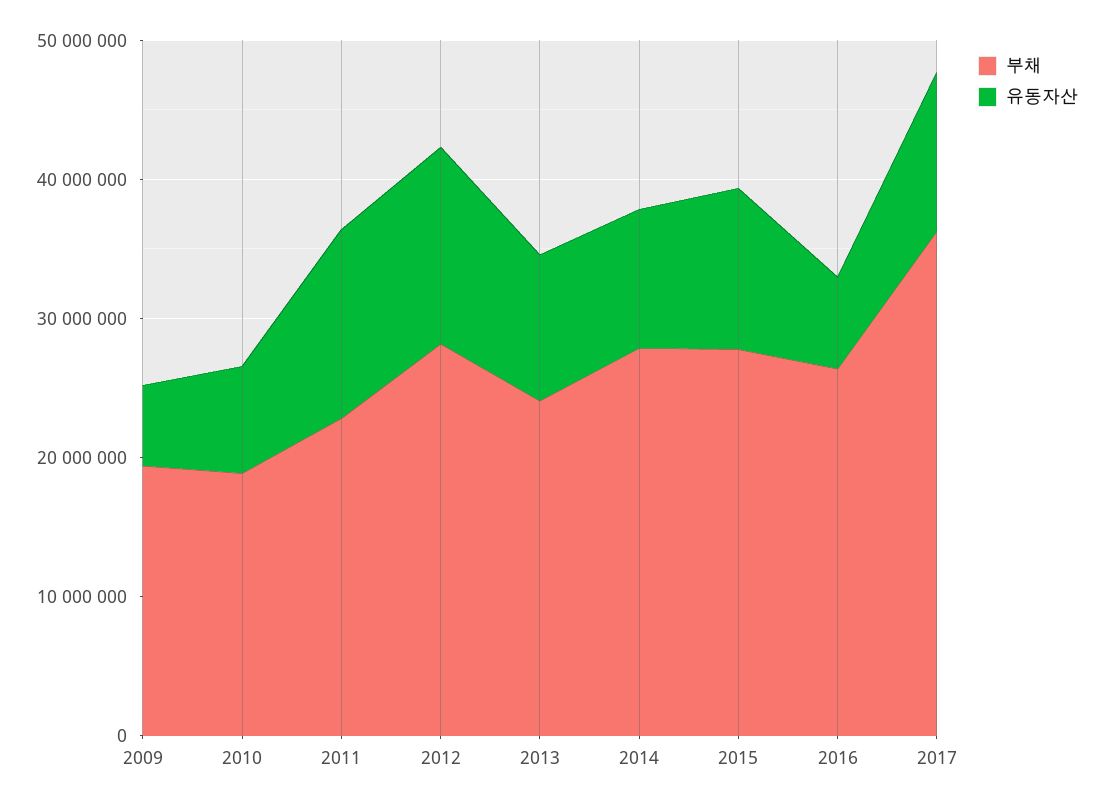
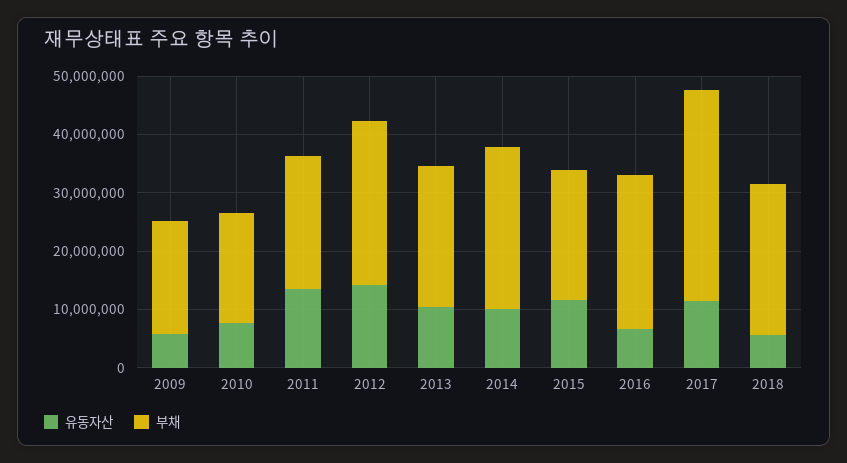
부채, 2015: 28000000 -> 22000000
유동자산, 2018: none -> 6000000
부채, 2018: none -> 26000000

